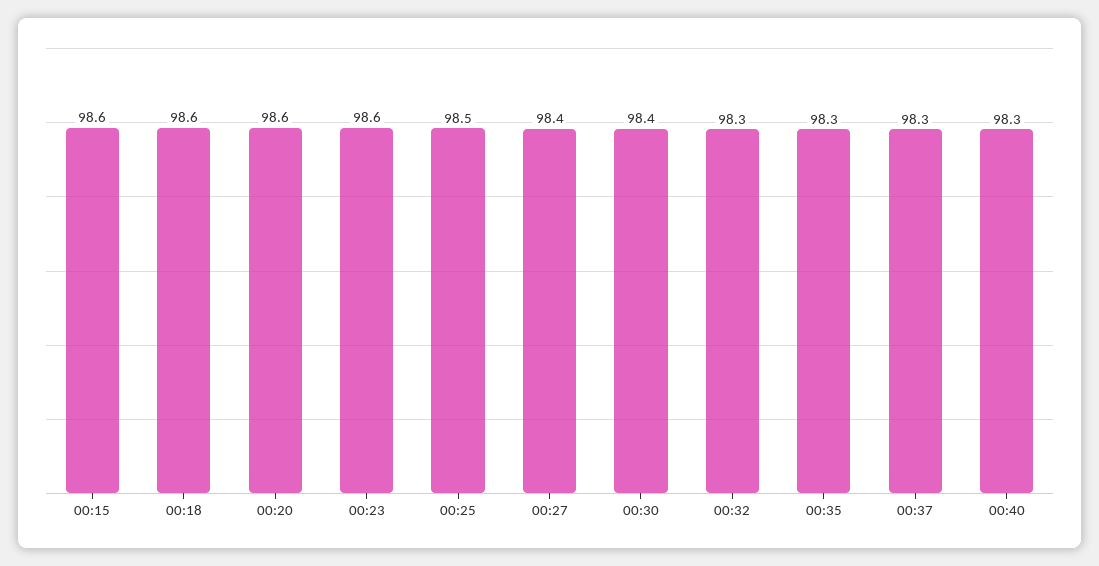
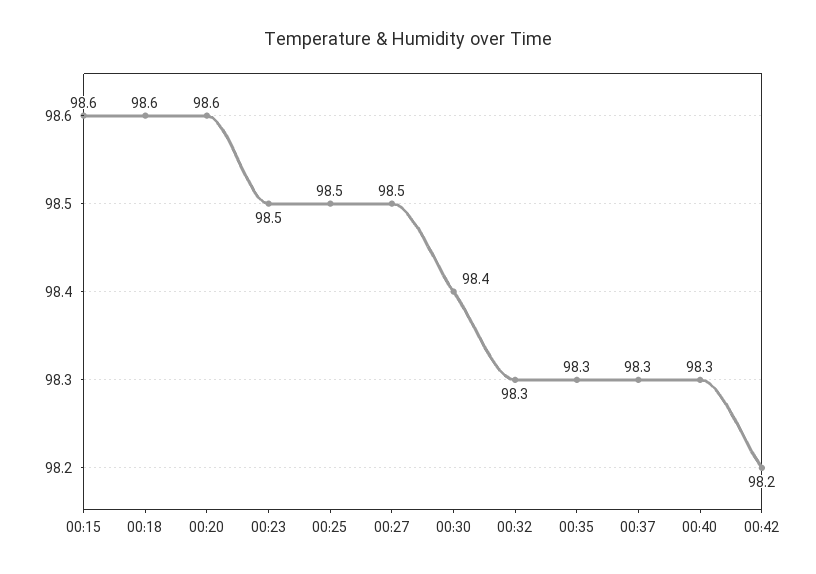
00:23: 98.6 -> 98.5
00:27: 98.4 -> 98.5
00:42: none -> 98.2

